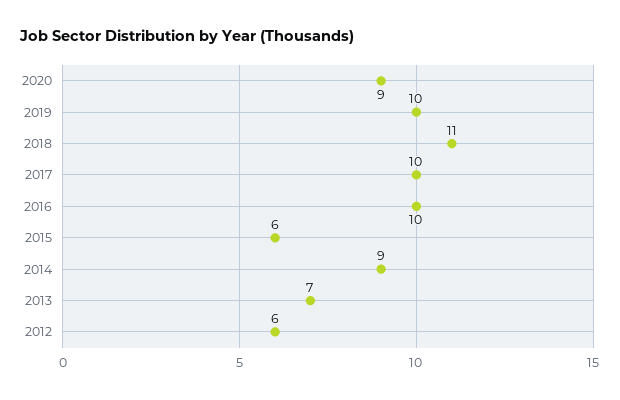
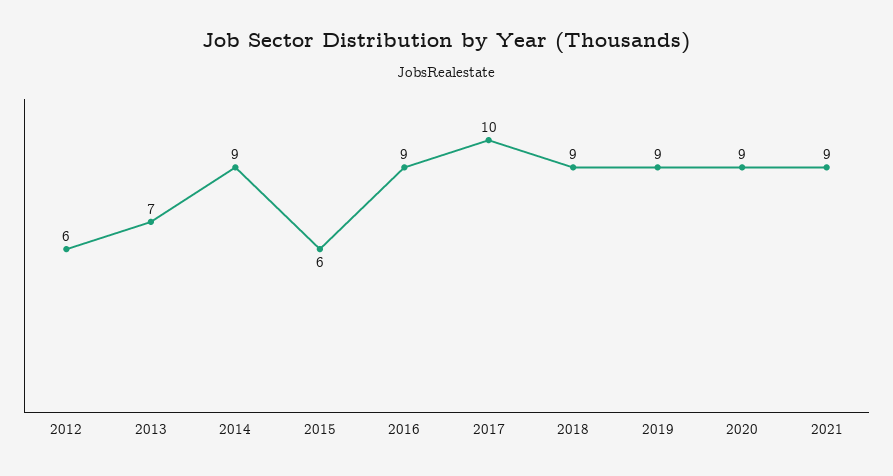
2019: 10 -> 9
2018: 11 -> 9
2016: 10 -> 9
2021: none -> 9

